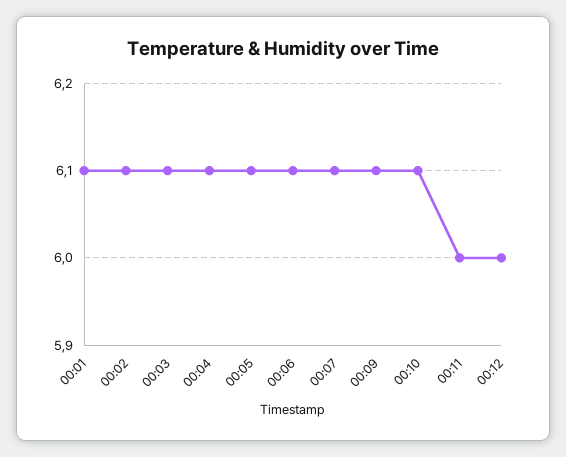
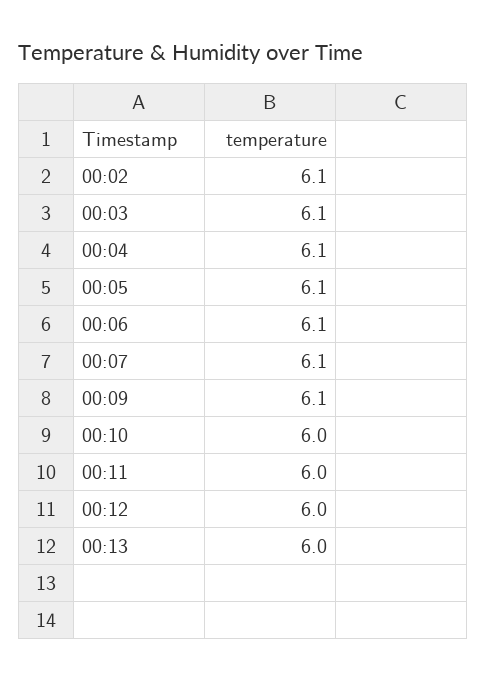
00:01: 6.1 -> none
00:10: 6.1 -> 6
00:13: none -> 6

